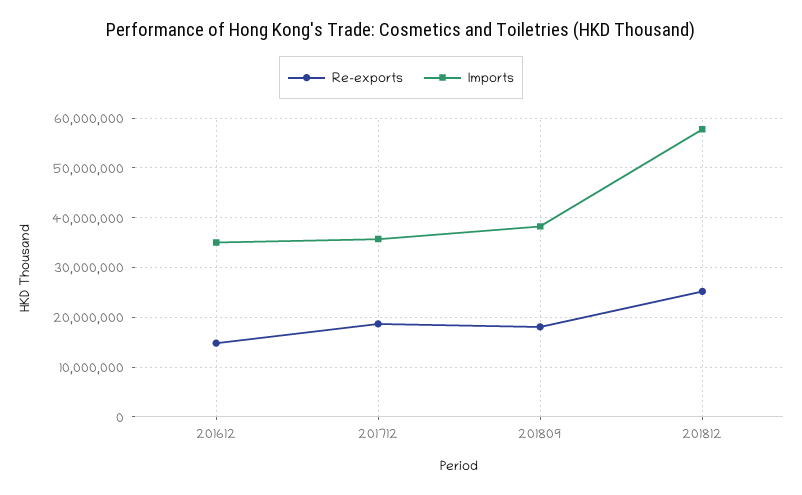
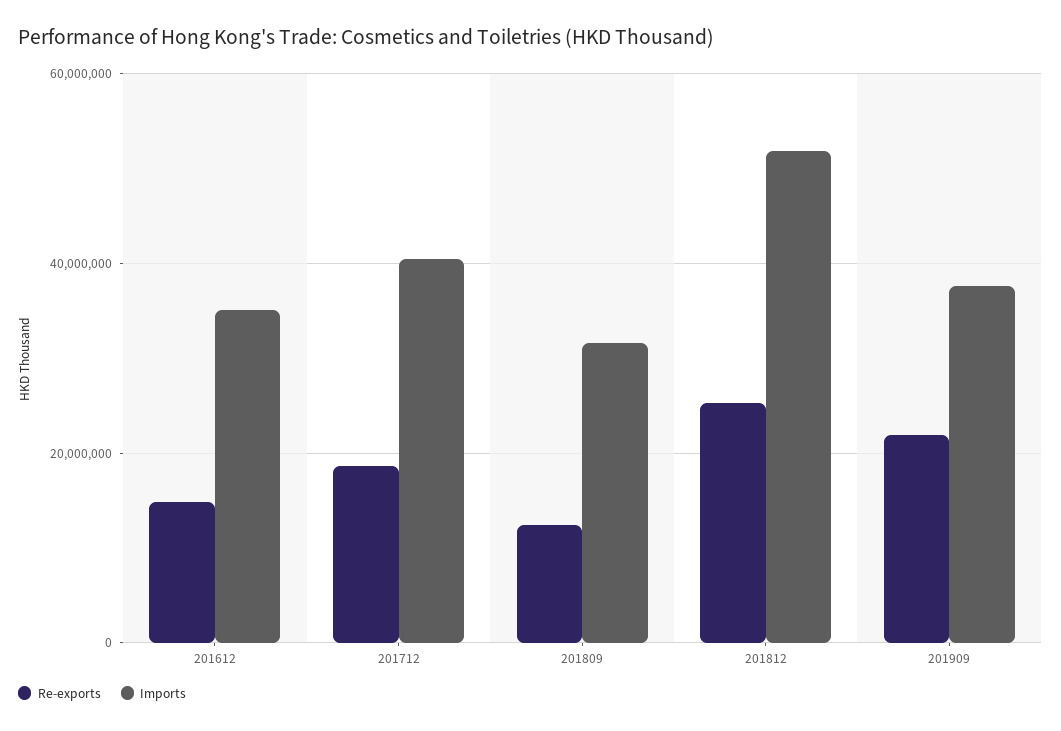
Imports, 201712: 36000000 -> 40000000
Re-exports, 201809: 18000000 -> 12000000
Imports, 201809: 38000000 -> 32000000
Imports, 201812: 58000000 -> 52000000
Re-exports, 201909: none -> 22000000
Imports, 201909: none -> 38000000

